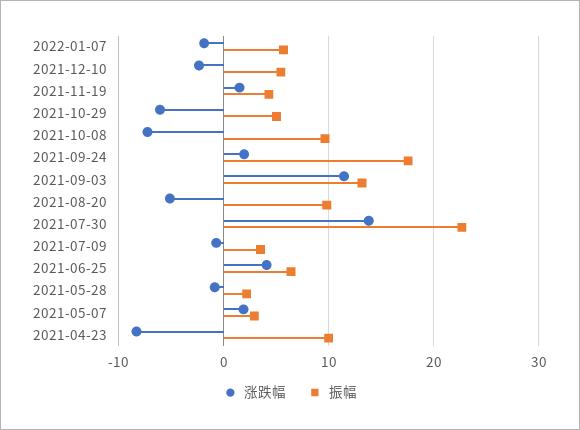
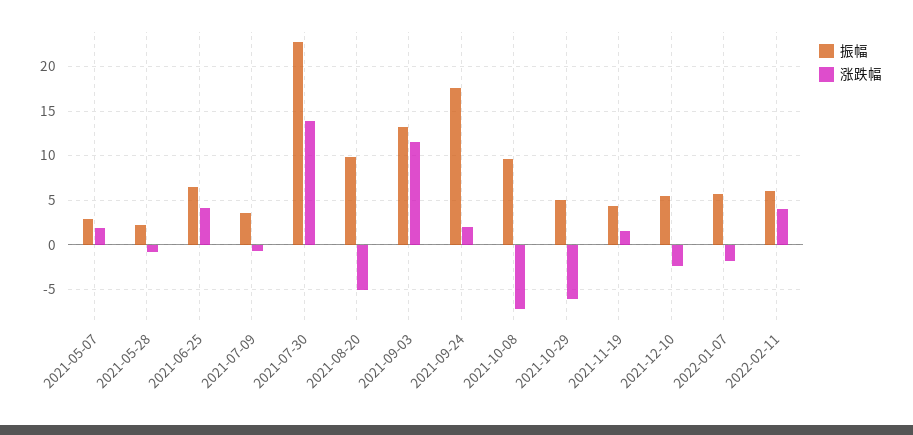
涨跌幅, 2021-04-23: -8 -> none
振幅, 2021-04-23: 10 -> none
振幅, 2022-02-11: none -> 6
涨跌幅, 2022-02-11: none -> 4

